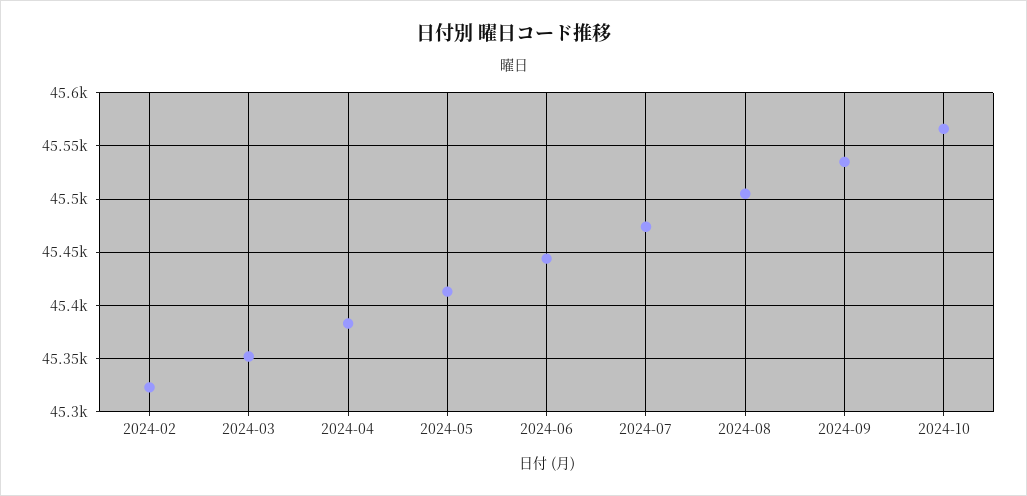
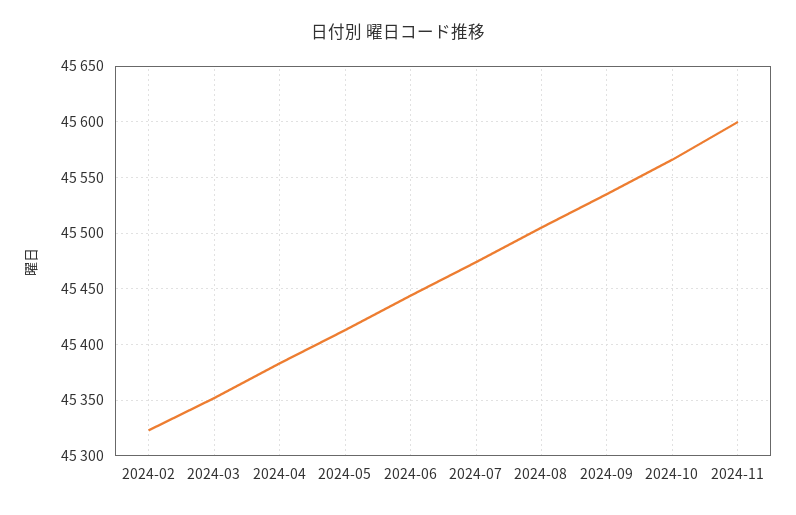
2024-11: none -> 45600

